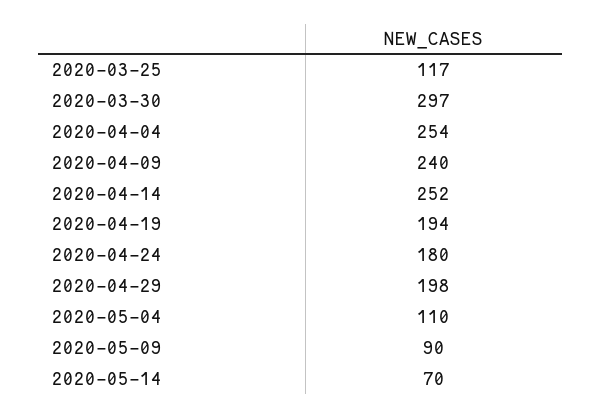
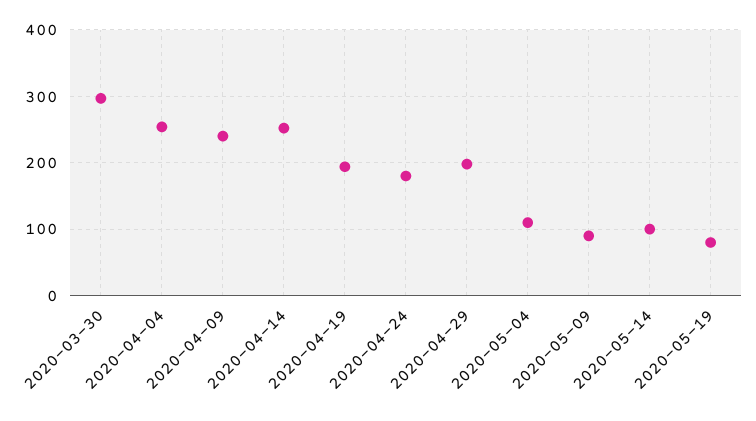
2020-03-25: 117 -> none
2020-05-14: 70 -> 100
2020-05-19: none -> 80

